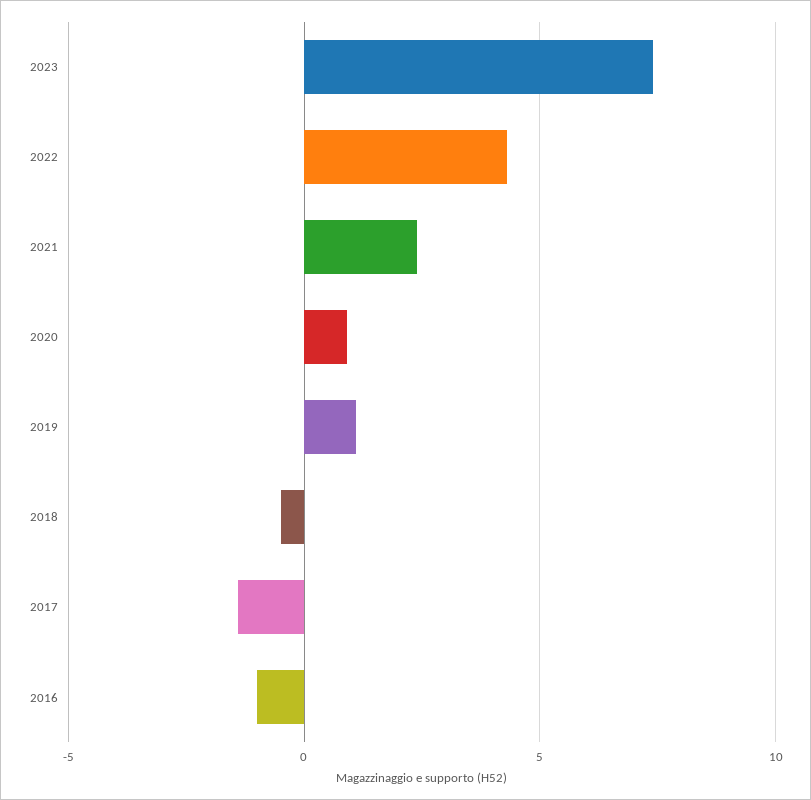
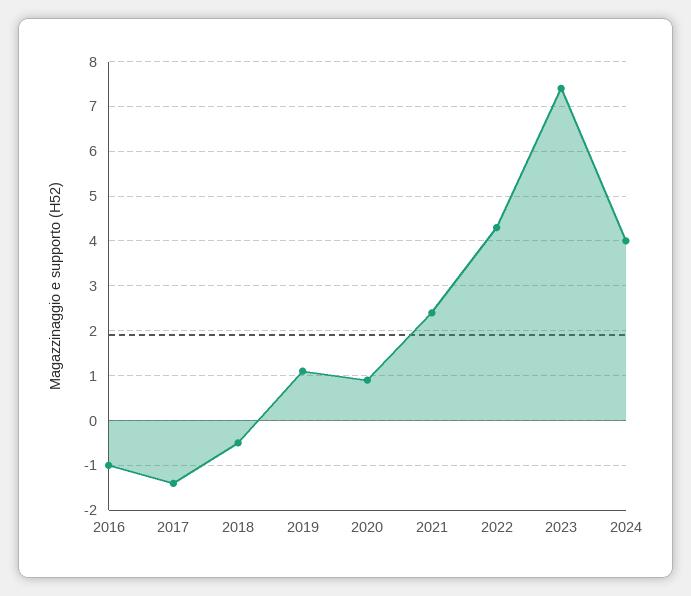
2024: none -> 4

